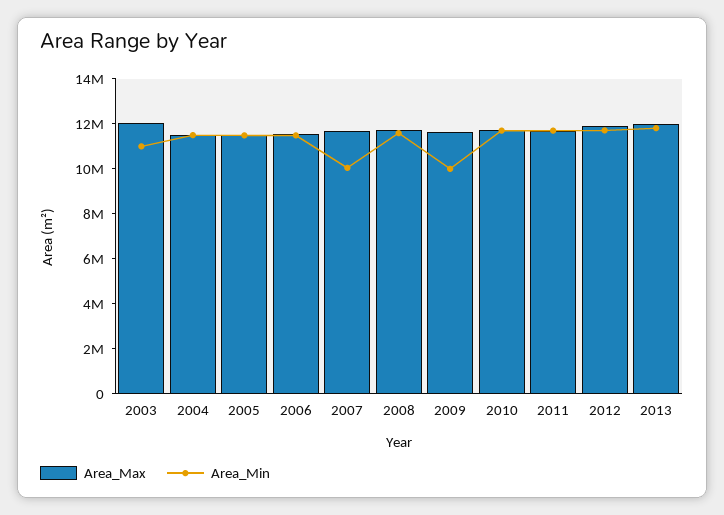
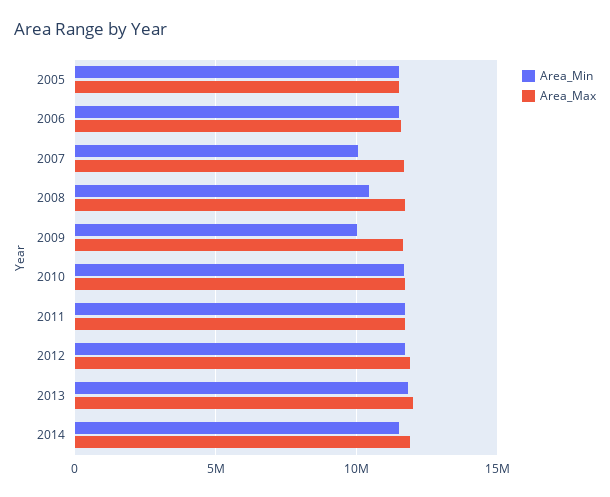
Area_Max, 2003: 12000000 -> none
Area_Min, 2003: 11000000 -> none
Area_Max, 2004: 11500000 -> none
Area_Min, 2004: 11500000 -> none
Area_Min, 2008: 11500000 -> 10500000
Area_Min, 2014: none -> 11500000
Area_Max, 2014: none -> 12000000

